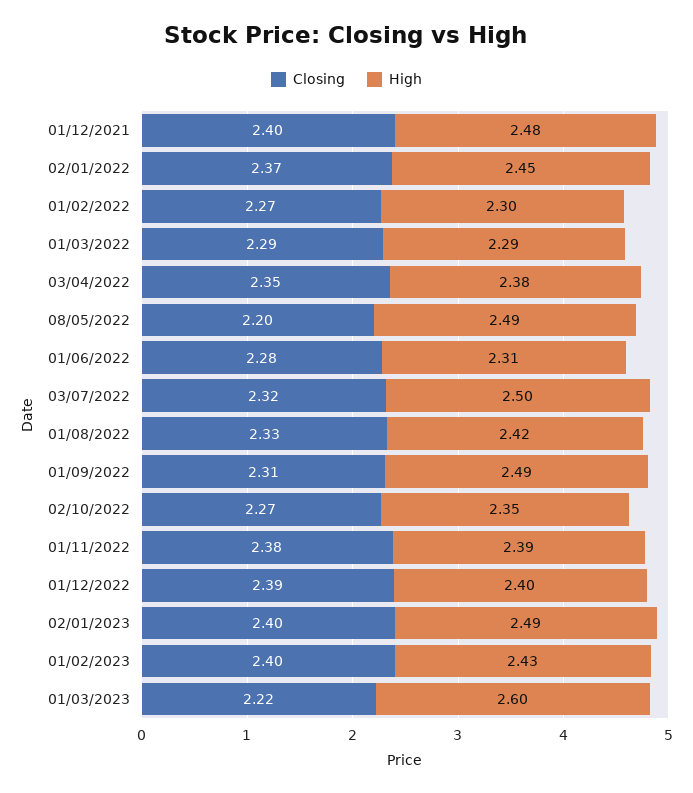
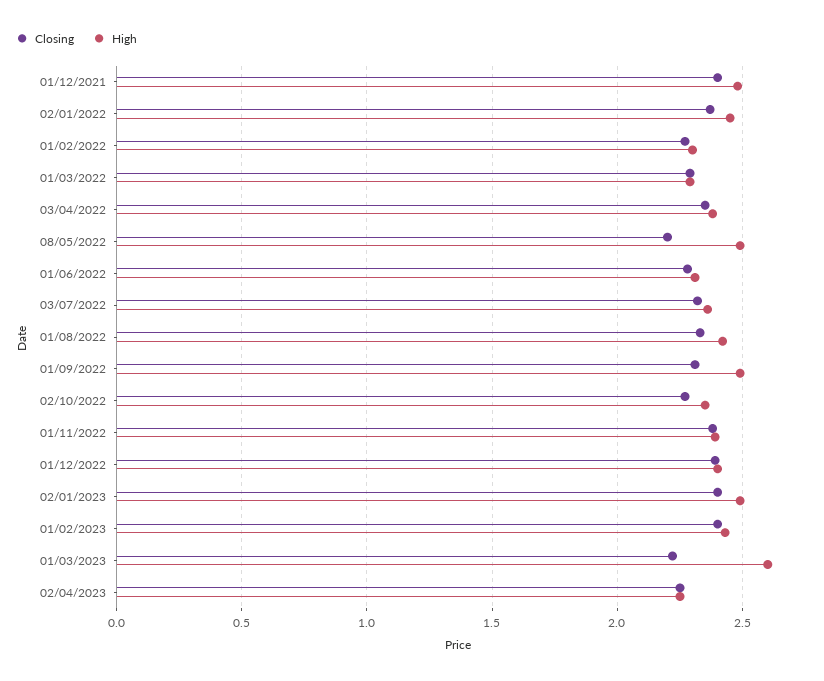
High, 03/07/2022: 2.5 -> 2.35
Closing, 02/04/2023: none -> 2.25
High, 02/04/2023: none -> 2.25

